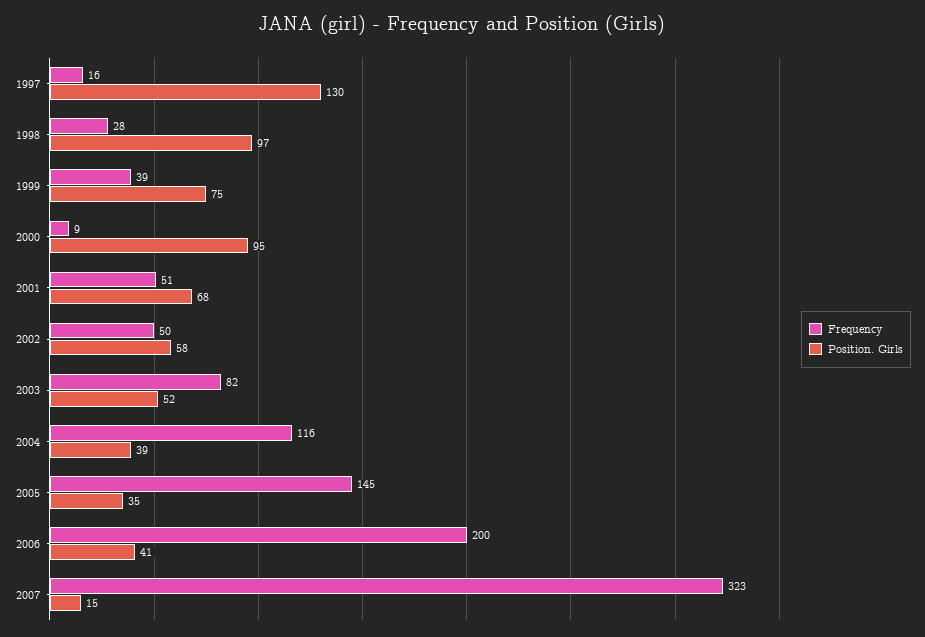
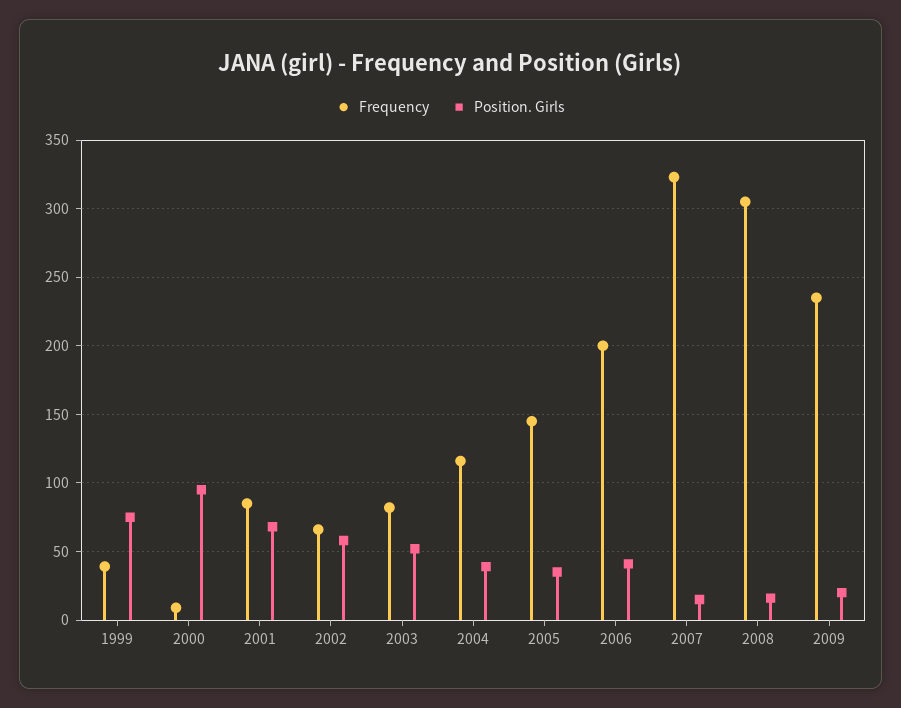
Frequency, 1997: 16 -> none
Position. Girls, 1997: 130 -> none
Frequency, 1998: 28 -> none
Position. Girls, 1998: 97 -> none
Frequency, 2001: 51 -> 85
Frequency, 2002: 50 -> 65
Frequency, 2008: none -> 305
Position. Girls, 2008: none -> 15
Frequency, 2009: none -> 235
Position. Girls, 2009: none -> 20

